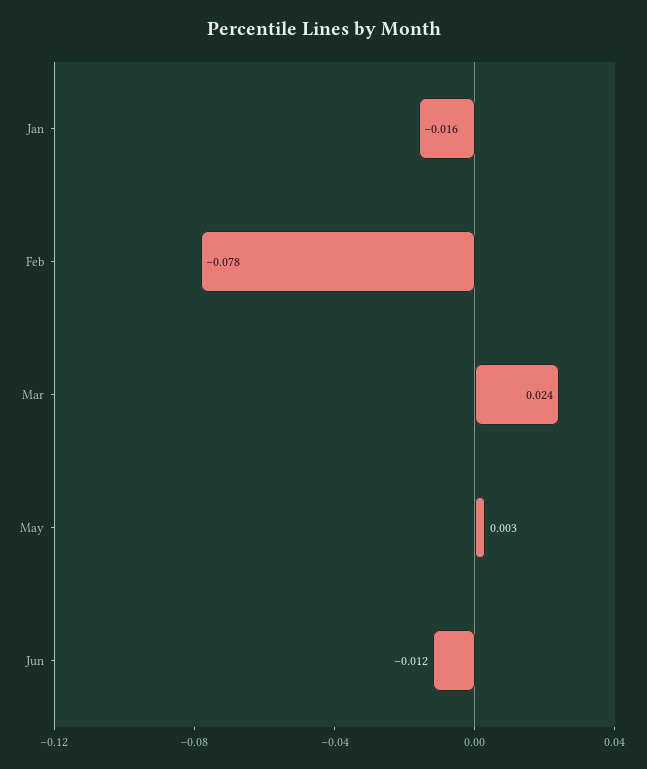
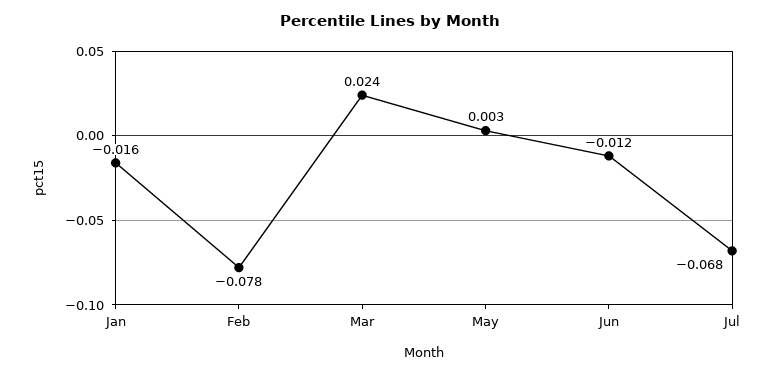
Jul: none -> -0.068

